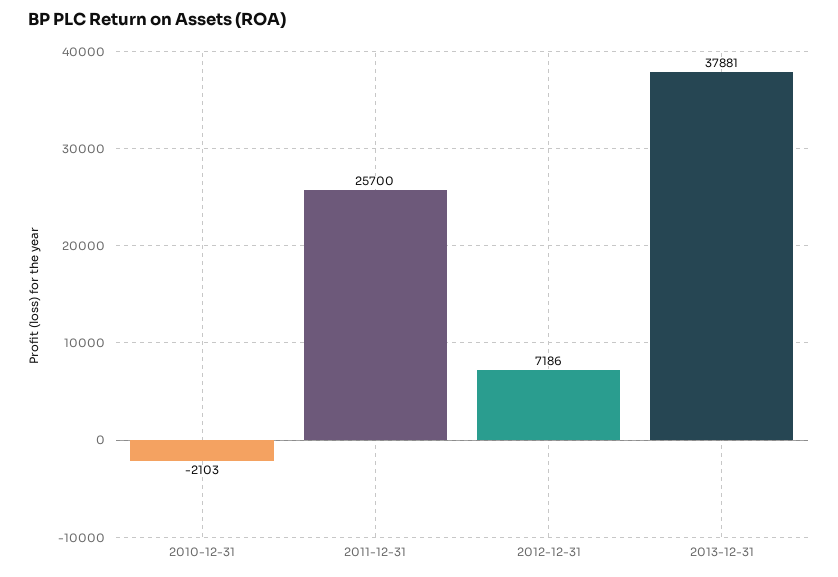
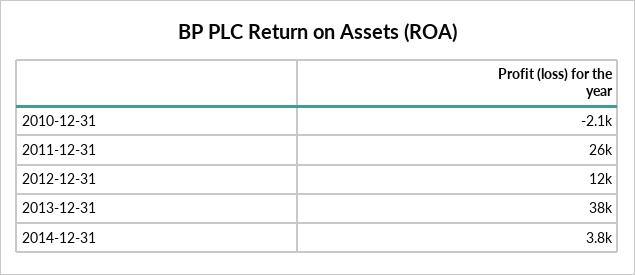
2012-12-31: 7186 -> 12000
2014-12-31: none -> 3800

